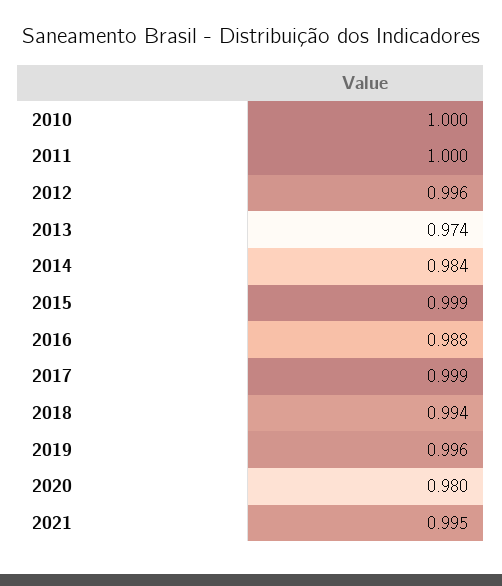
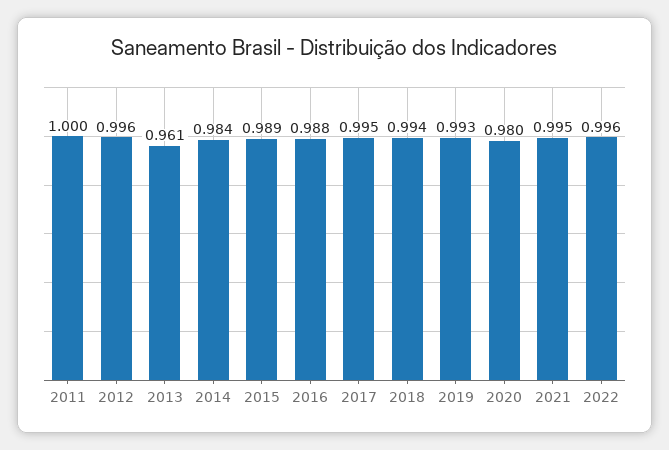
2010: 1 -> none
2013: 0.974 -> 0.961
2015: 0.999 -> 0.989
2017: 0.999 -> 0.995
2019: 0.996 -> 0.993
2022: none -> 0.996

